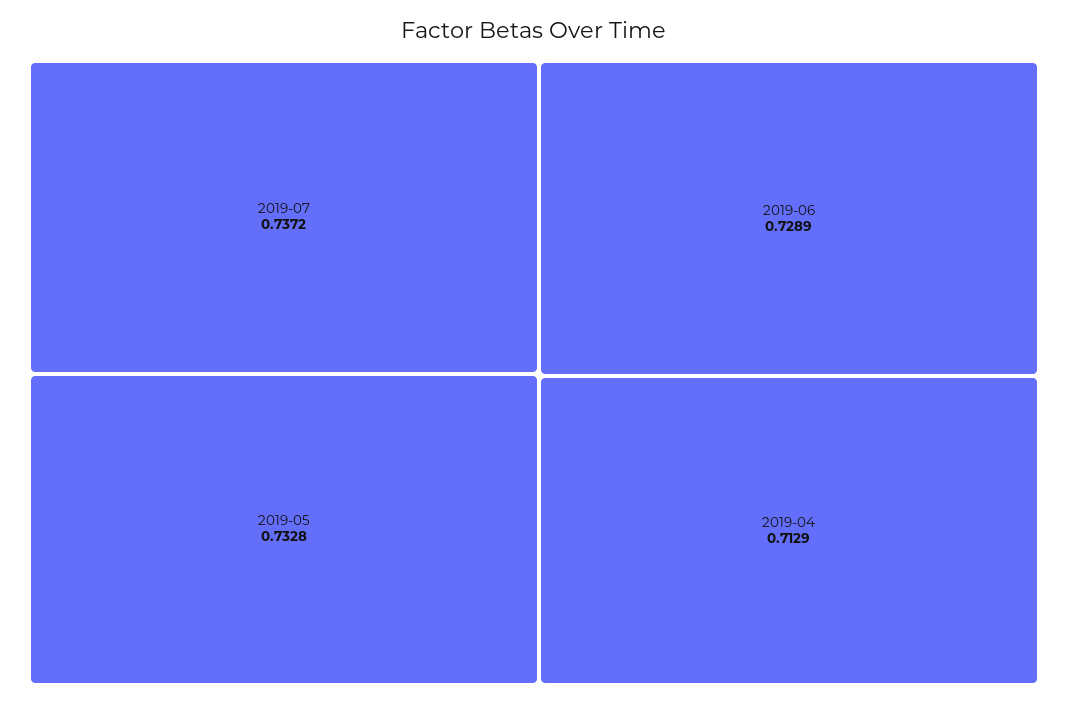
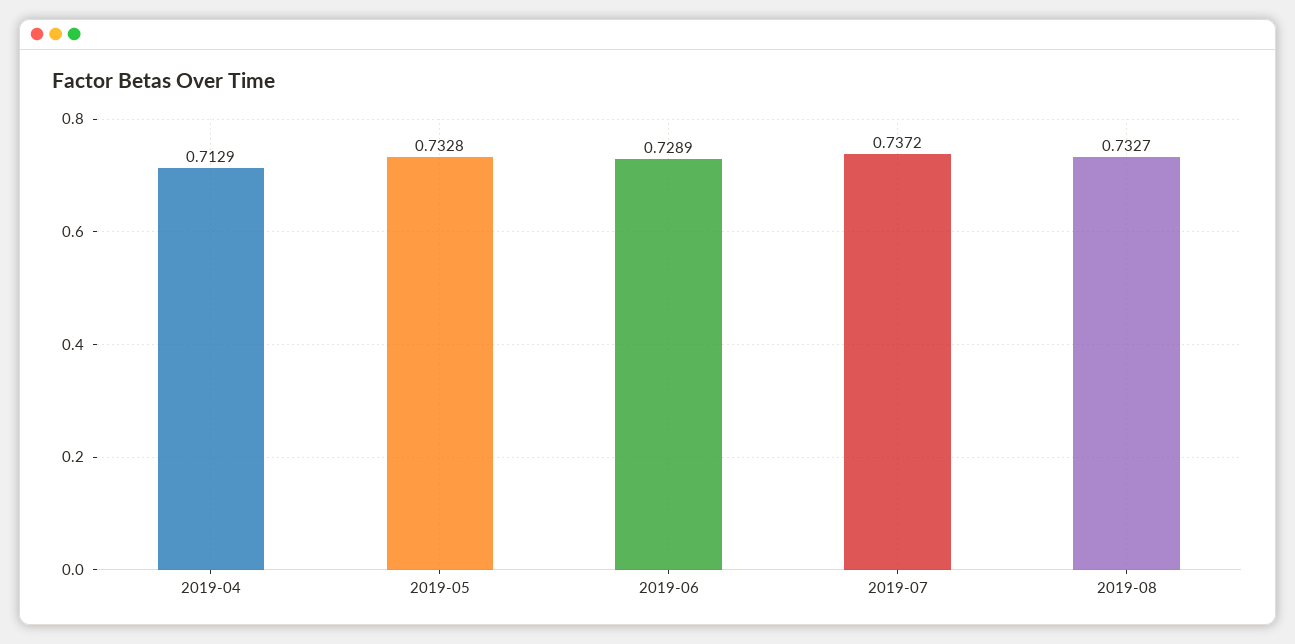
2019-08: none -> 0.7327

